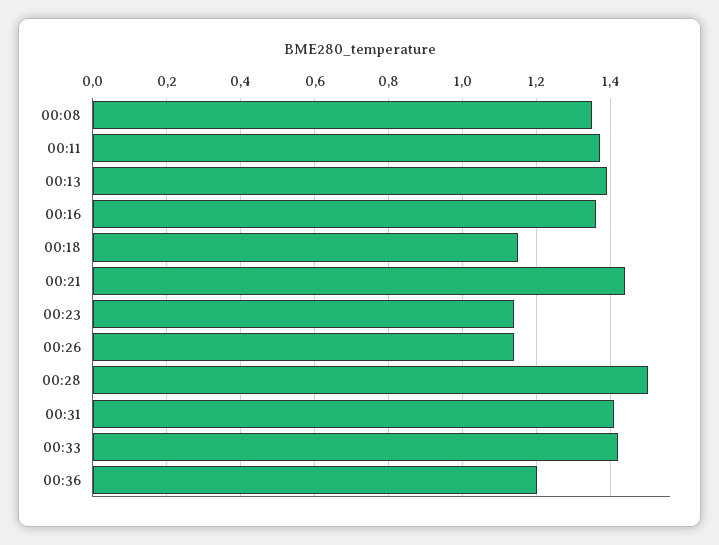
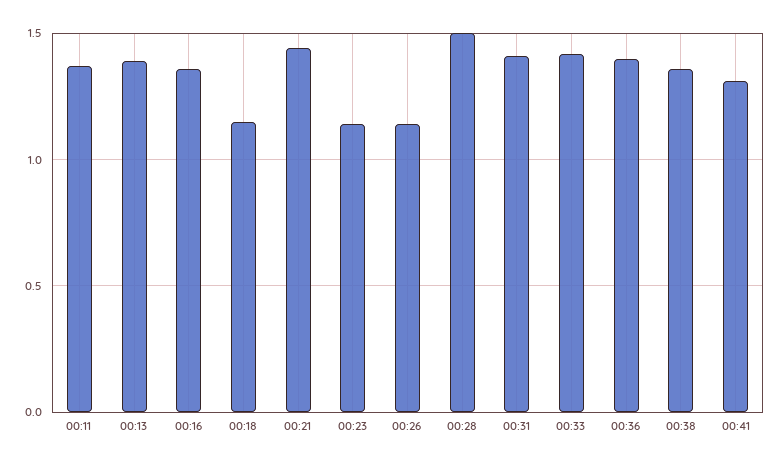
00:08: 1.35 -> none
00:36: 1.2 -> 1.4
00:38: none -> 1.35
00:41: none -> 1.3

